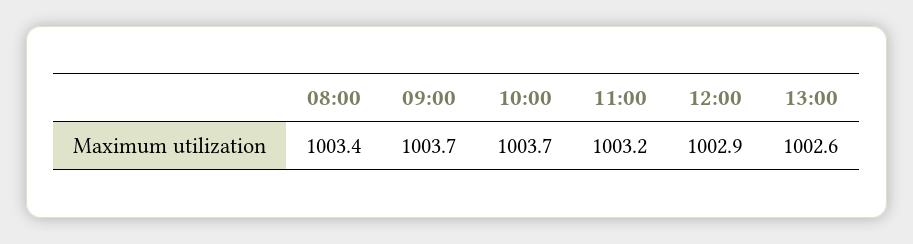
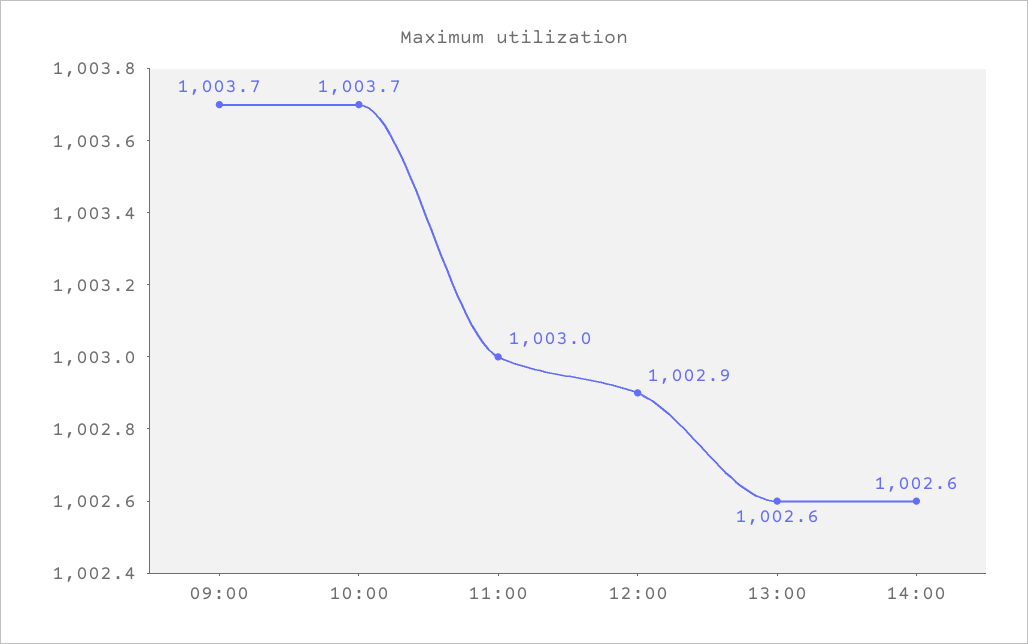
08:00: 1003.4 -> none
11:00: 1003.2 -> 1003
14:00: none -> 1002.6

